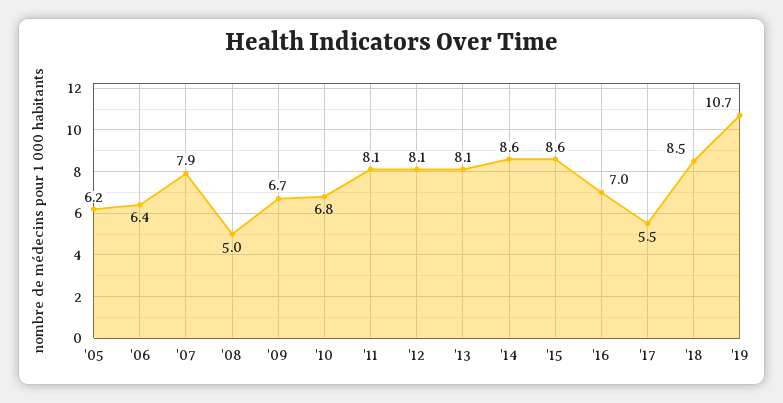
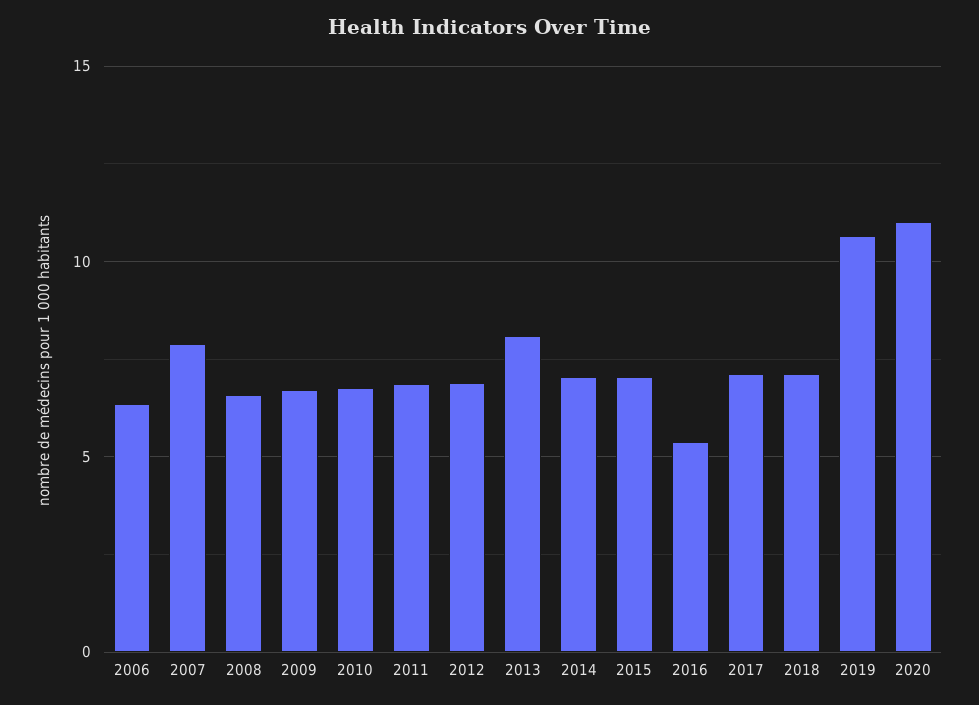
'05: 6.2 -> none
'08: 5 -> 6.5
'11: 8.1 -> 7
'12: 8.1 -> 7
'14: 8.6 -> 7
'15: 8.6 -> 7
'16: 7 -> 5.5
'17: 5.5 -> 7
'18: 8.5 -> 7
2020: none -> 11

